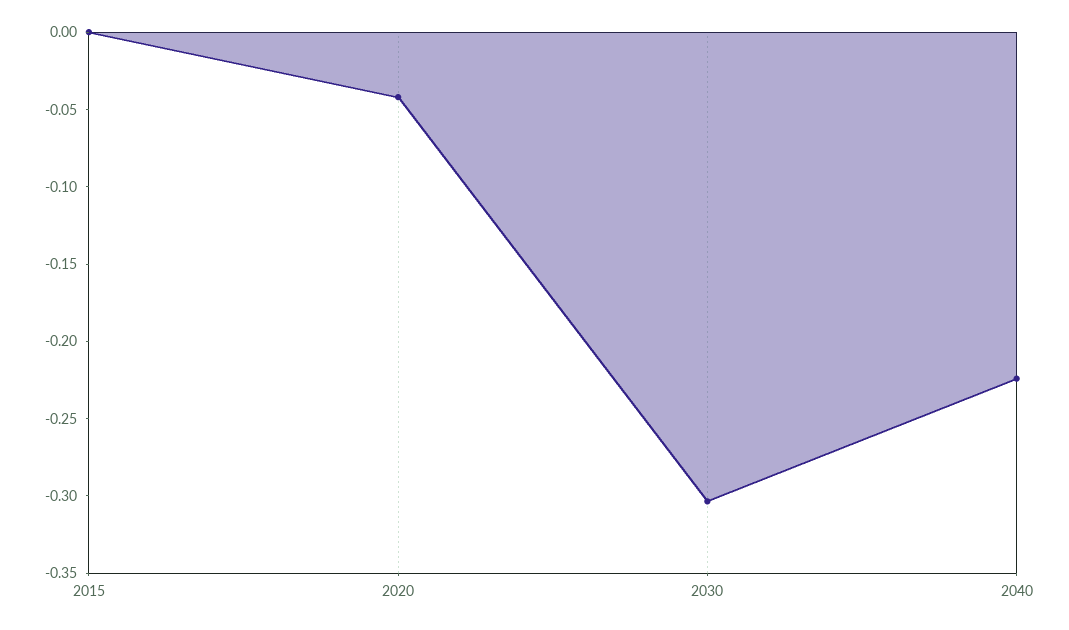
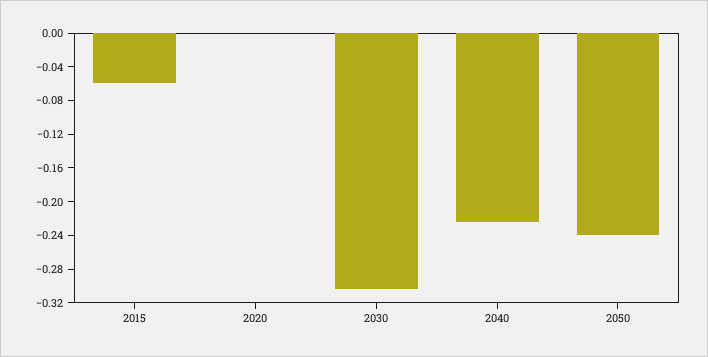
2015: 0 -> -0.06
2020: -0.04 -> 0
2050: none -> -0.24

